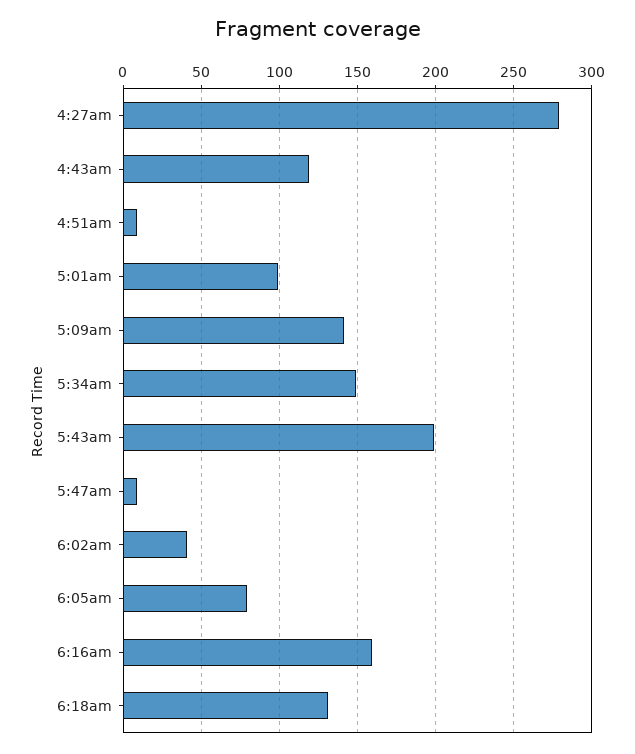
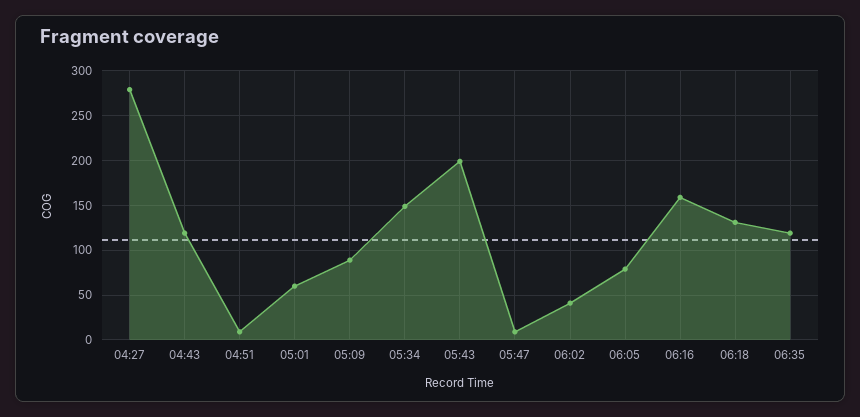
5:01am: 100 -> 60
5:09am: 140 -> 90
06:35: none -> 120

